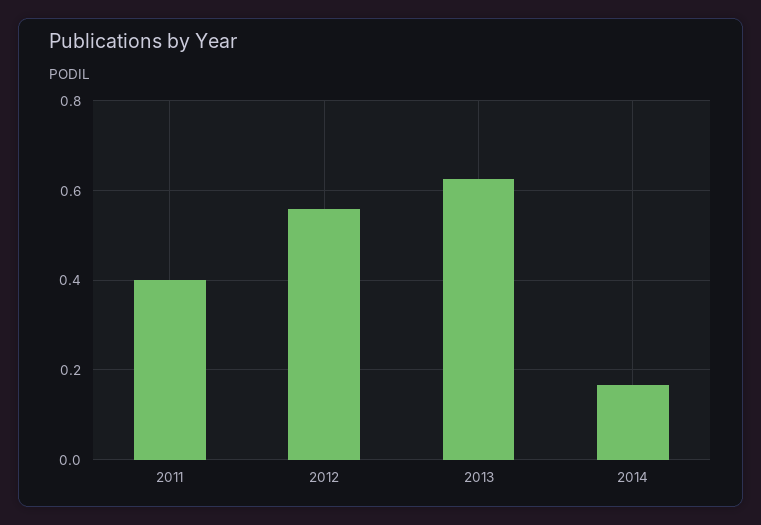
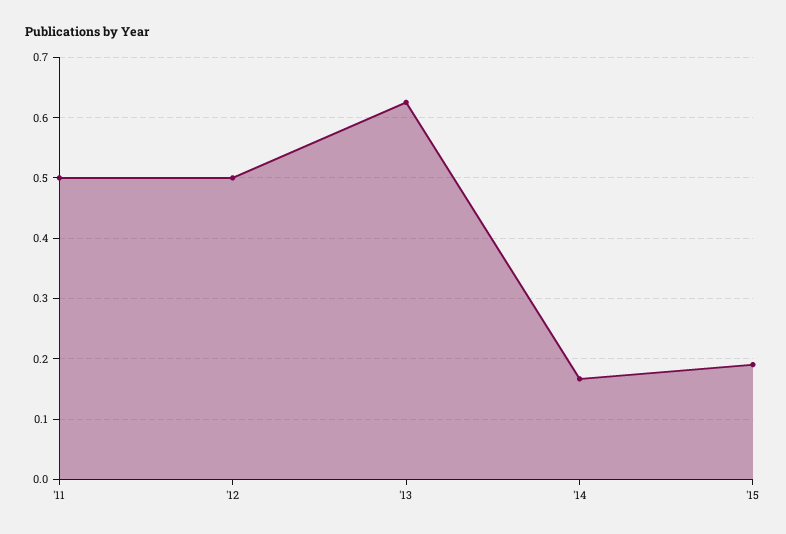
2011: 0.4 -> 0.5
2012: 0.56 -> 0.5
'15: none -> 0.19

